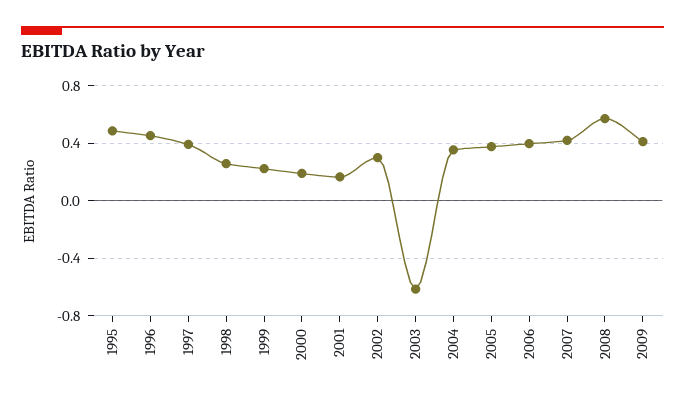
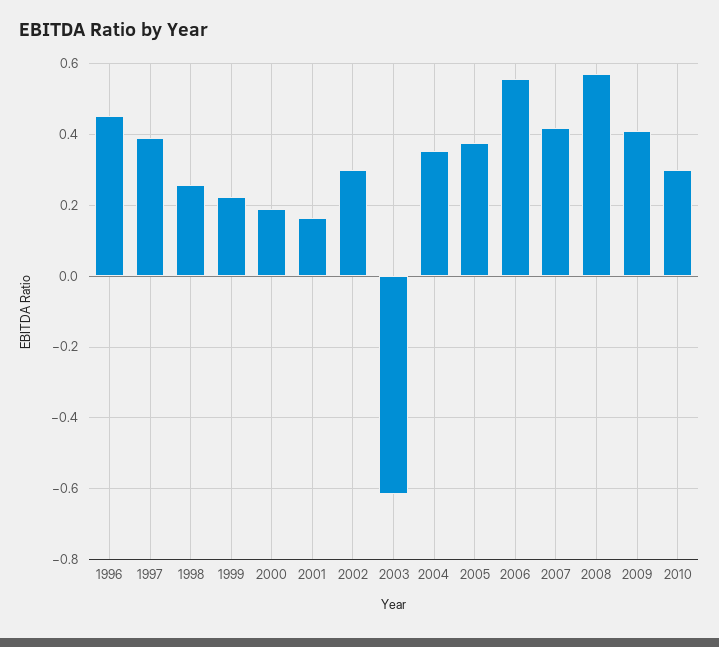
1995: 0.5 -> none
2006: 0.4 -> 0.56
2010: none -> 0.3

